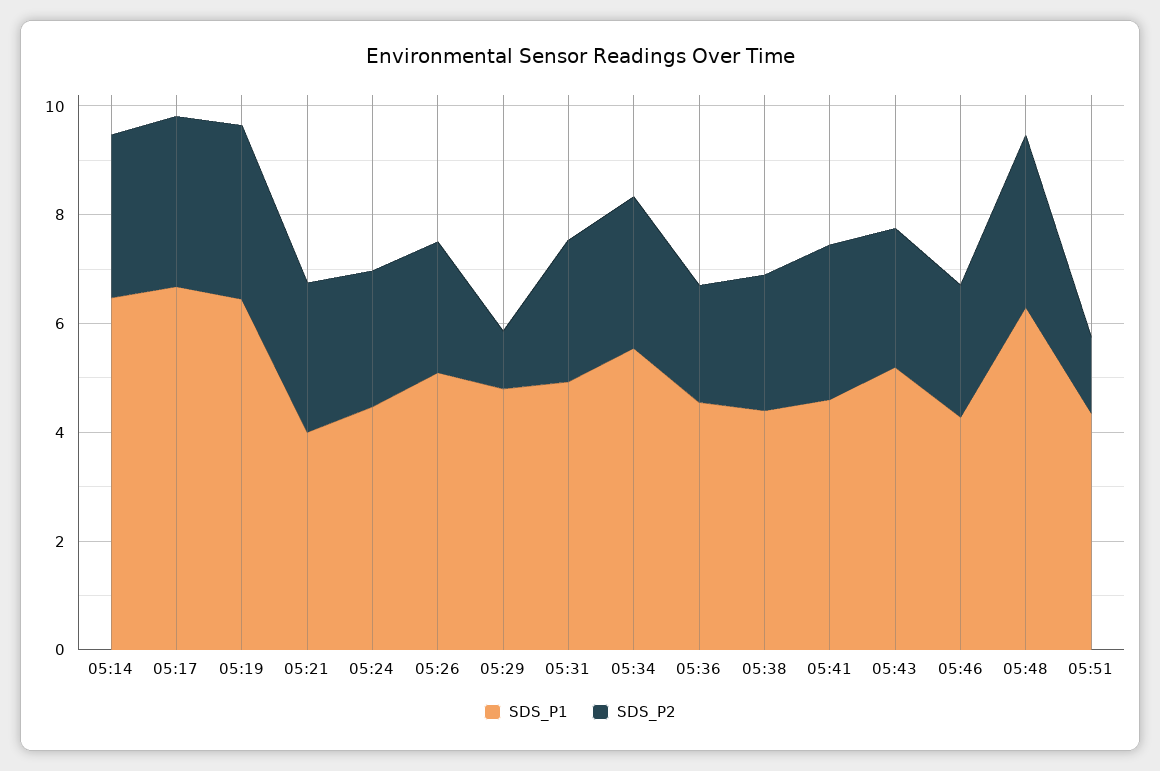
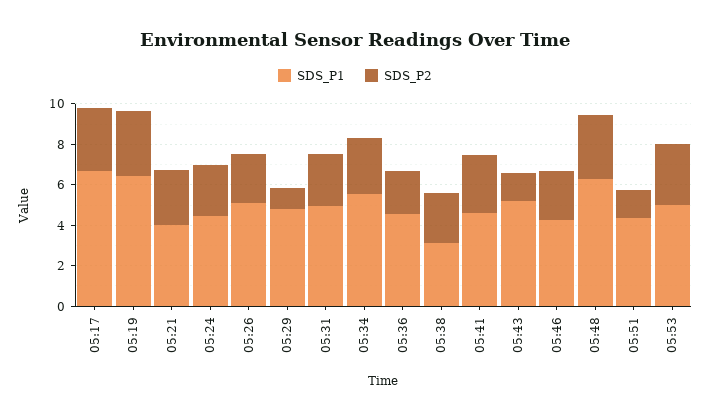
SDS_P1, 05:14: 6.5 -> none
SDS_P2, 05:14: 3 -> none
SDS_P1, 05:38: 4.5 -> 3
SDS_P2, 05:43: 2.5 -> 1.5
SDS_P1, 05:53: none -> 5
SDS_P2, 05:53: none -> 3

